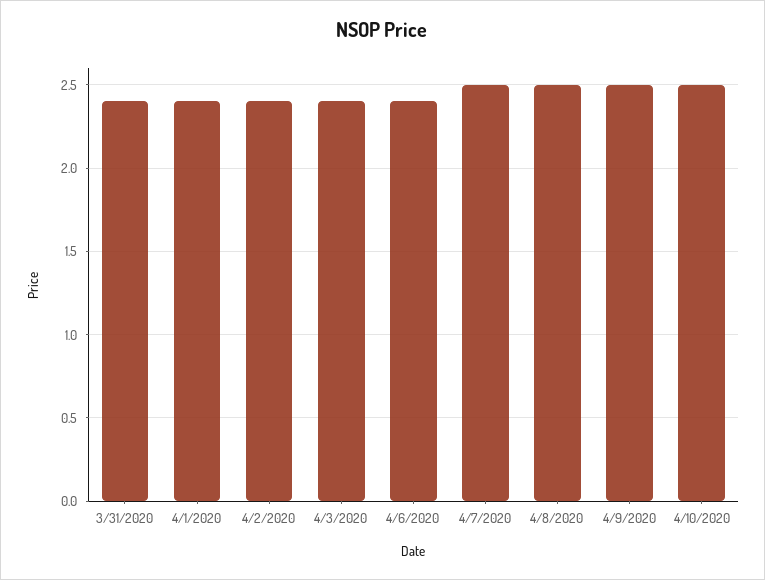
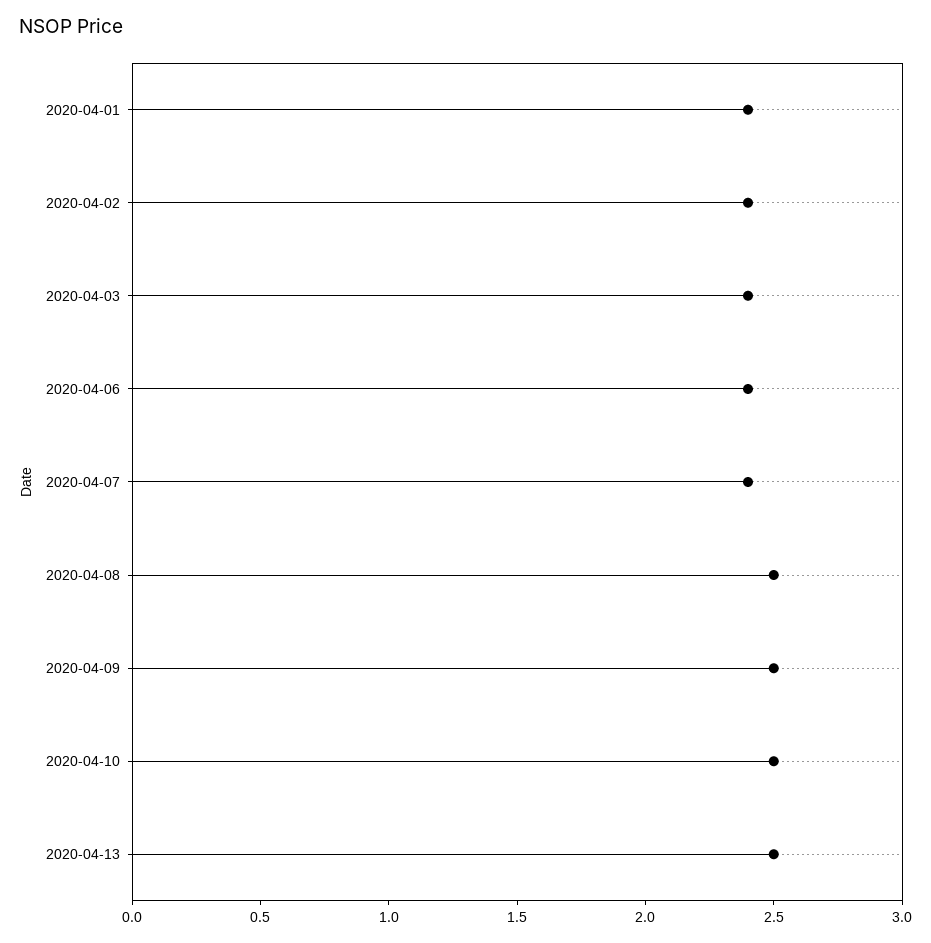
3/31/2020: 2.4 -> none
4/7/2020: 2.5 -> 2.4
2020-04-13: none -> 2.5

